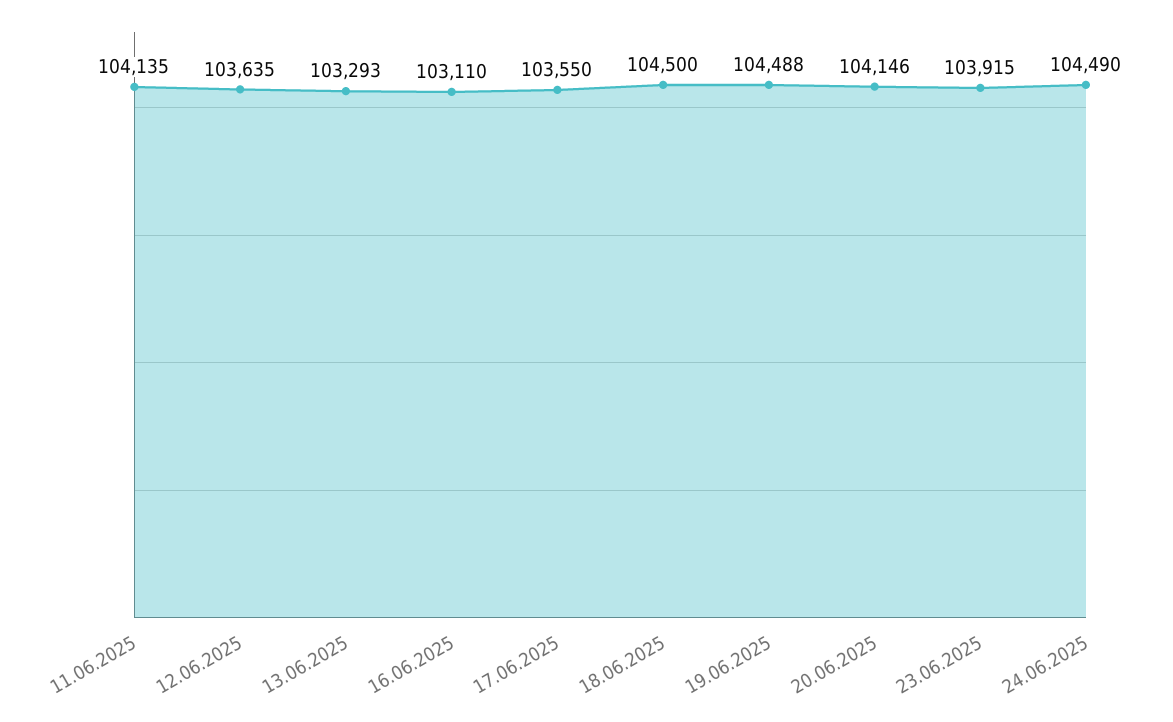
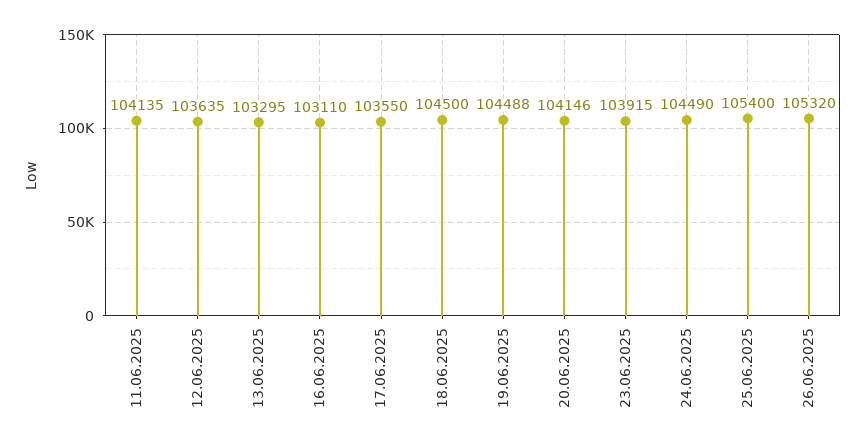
13.06.2025: 103293 -> 103295
25.06.2025: none -> 105400
26.06.2025: none -> 105320

